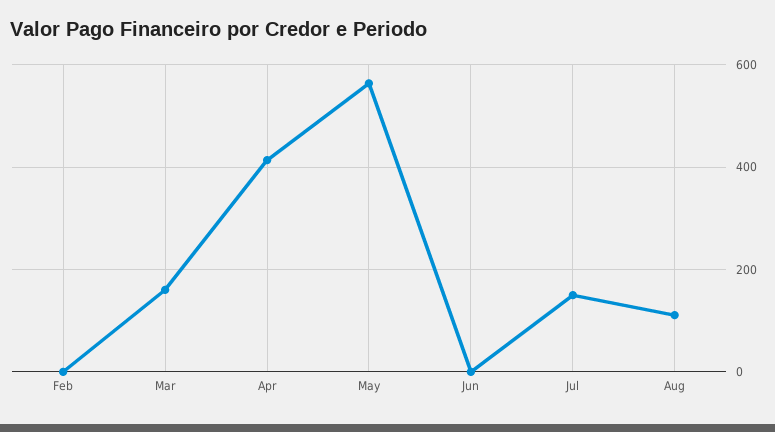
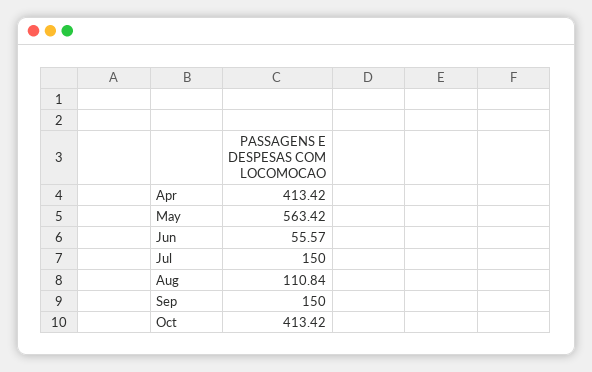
Feb: 0 -> none
Mar: 160 -> none
Jun: 0 -> 55.57
Sep: none -> 150
Oct: none -> 413.42

